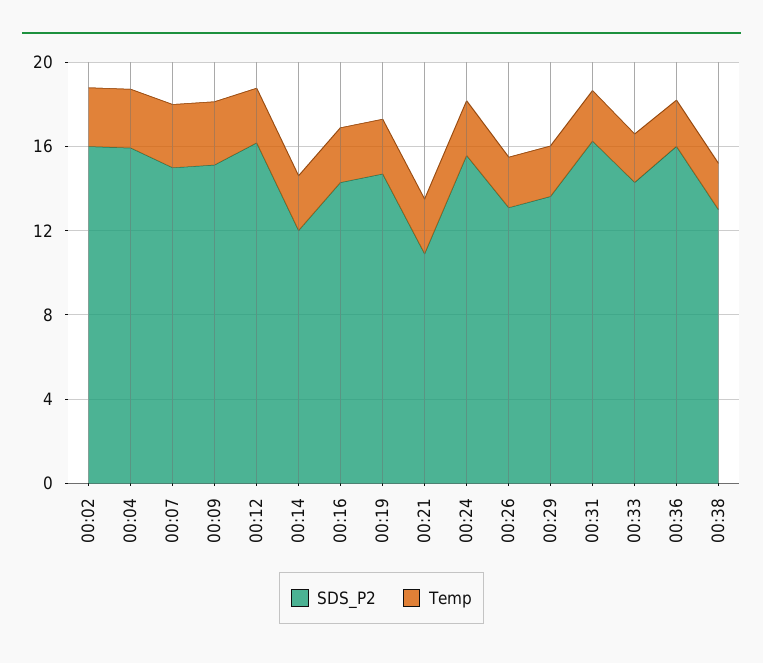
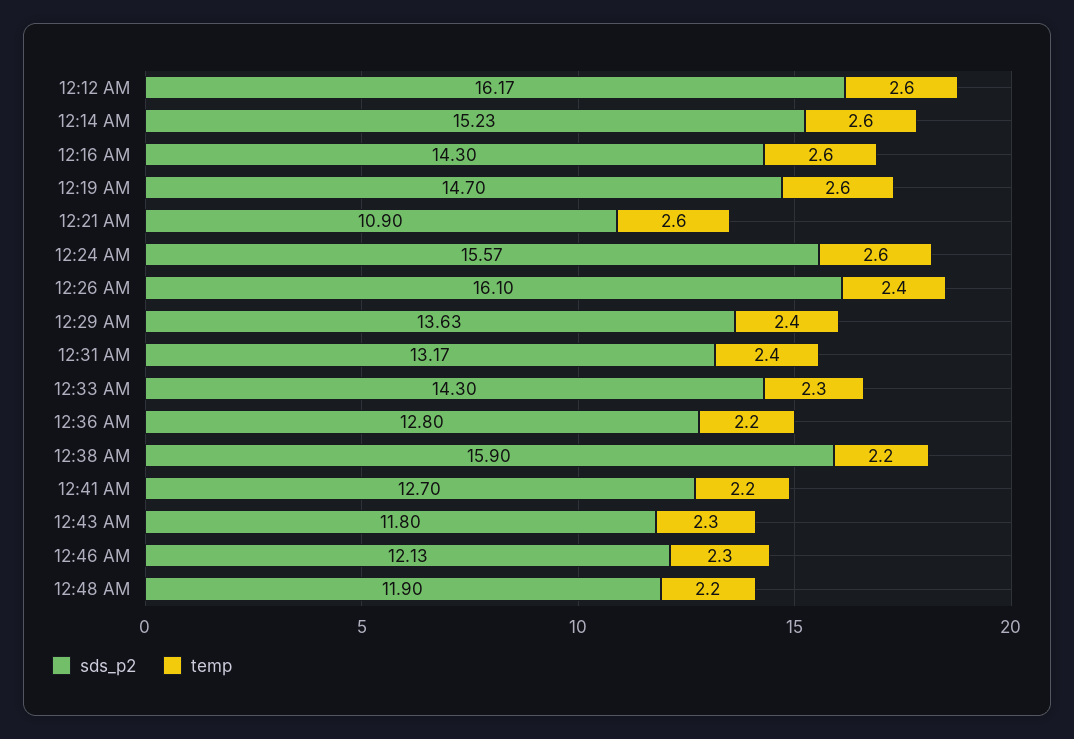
SDS_P2, 00:02: 16 -> none
Temp, 00:02: 3 -> none
SDS_P2, 00:04: 16 -> none
Temp, 00:04: 3 -> none
SDS_P2, 00:07: 15 -> none
Temp, 00:07: 3 -> none
SDS_P2, 00:09: 15 -> none
Temp, 00:09: 3 -> none
SDS_P2, 00:14: 12 -> 15.23
SDS_P2, 00:26: 13 -> 16.1
SDS_P2, 00:31: 16 -> 13.17
SDS_P2, 00:36: 16 -> 12.8
SDS_P2, 00:38: 13 -> 15.9
SDS_P2, 12:41 AM: none -> 12.7
Temp, 12:41 AM: none -> 2.2
SDS_P2, 12:43 AM: none -> 11.8
Temp, 12:43 AM: none -> 2.3
SDS_P2, 12:46 AM: none -> 12.13
Temp, 12:46 AM: none -> 2.3
SDS_P2, 12:48 AM: none -> 11.9
Temp, 12:48 AM: none -> 2.2

